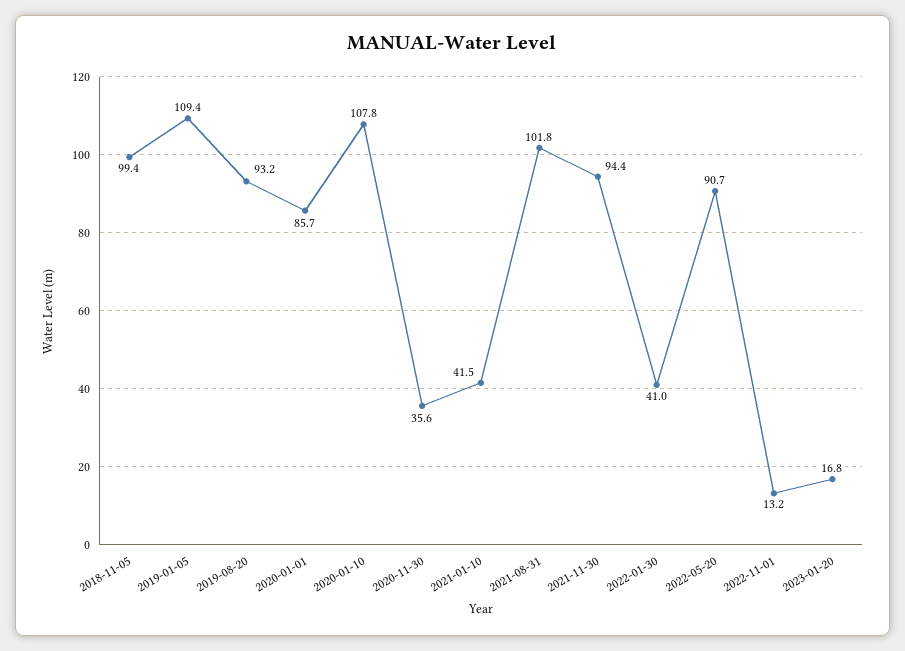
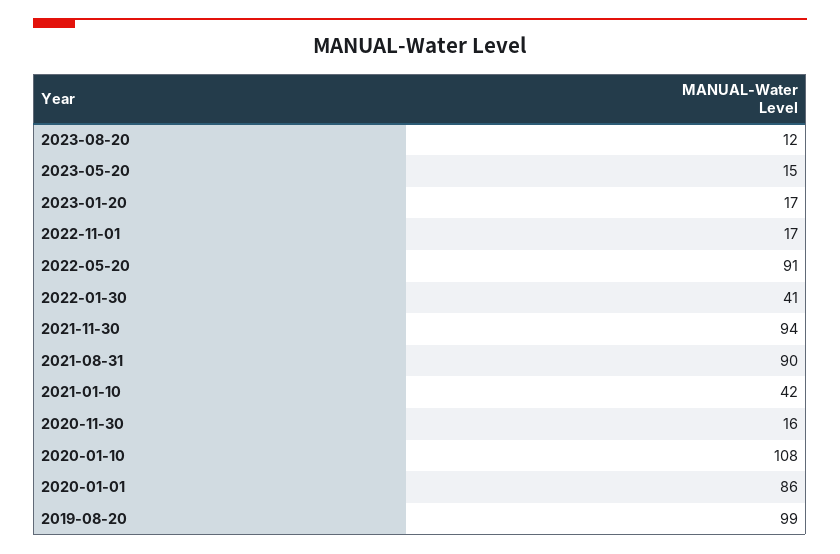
2018-11-05: 99.4 -> none
2019-01-05: 109.4 -> none
2019-08-20: 93.2 -> 99
2020-11-30: 35.6 -> 16
2021-08-31: 101.8 -> 90
2022-11-01: 13.2 -> 17
2023-08-20: none -> 12
2023-05-20: none -> 15

